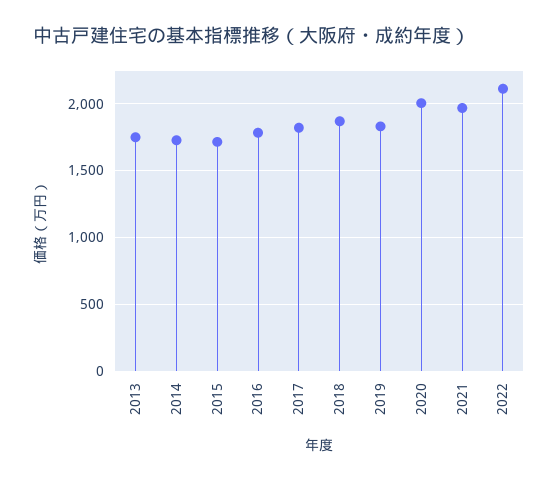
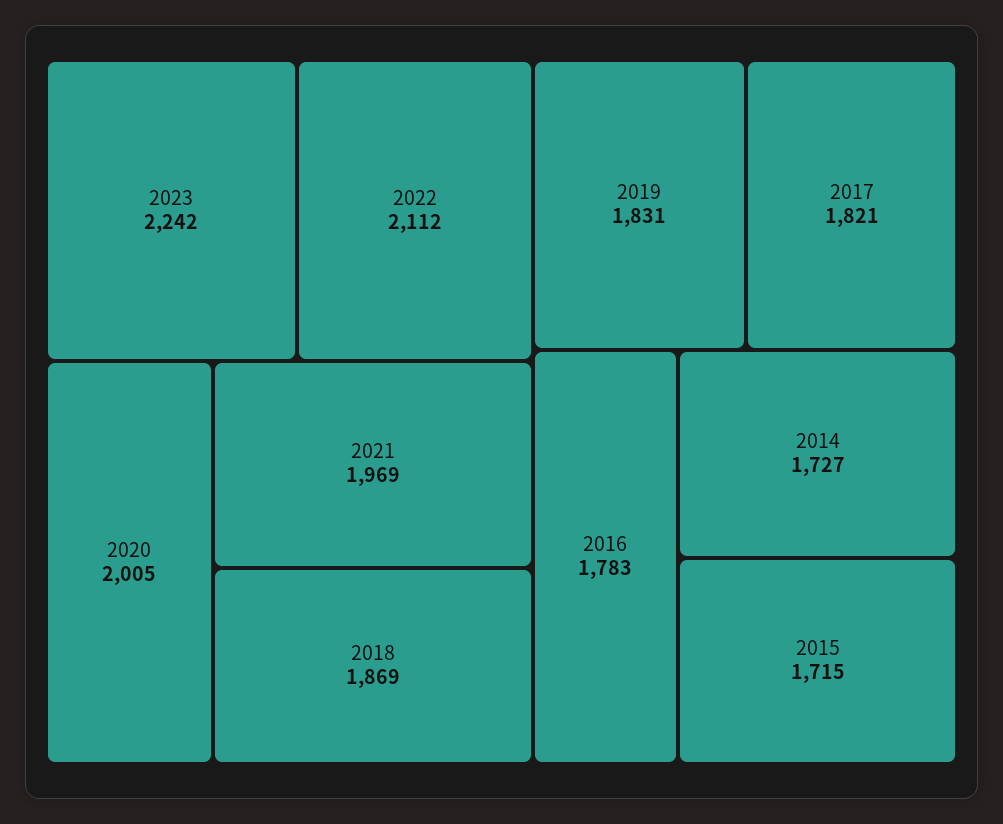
2013: 1750 -> none
2023: none -> 2242

